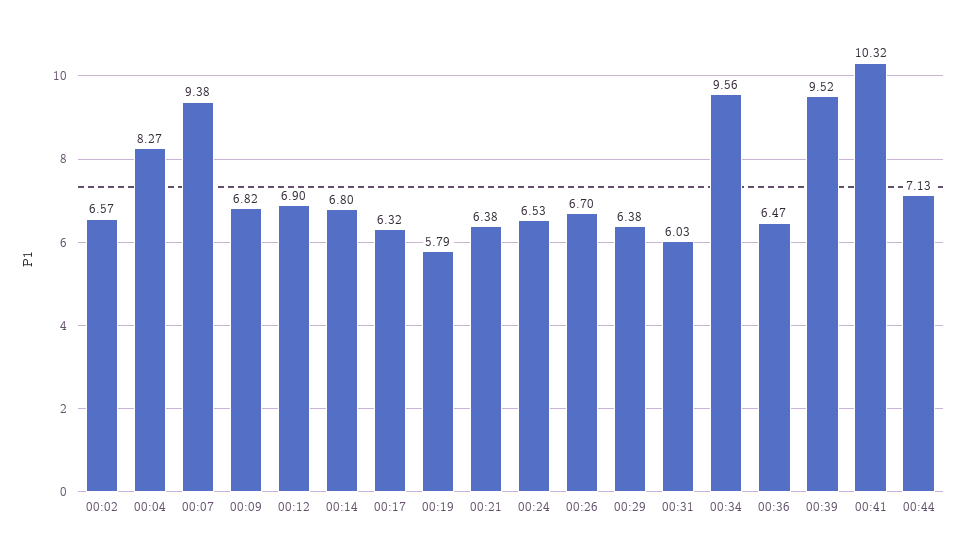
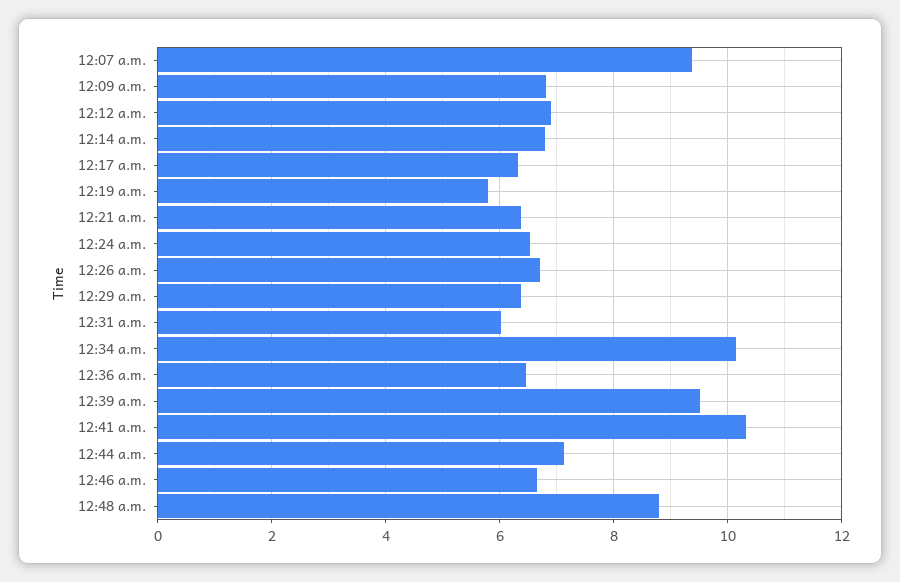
00:02: 6.57 -> none
00:04: 8.27 -> none
00:34: 9.56 -> 10.2
12:46 a.m.: none -> 6.6
12:48 a.m.: none -> 8.8

